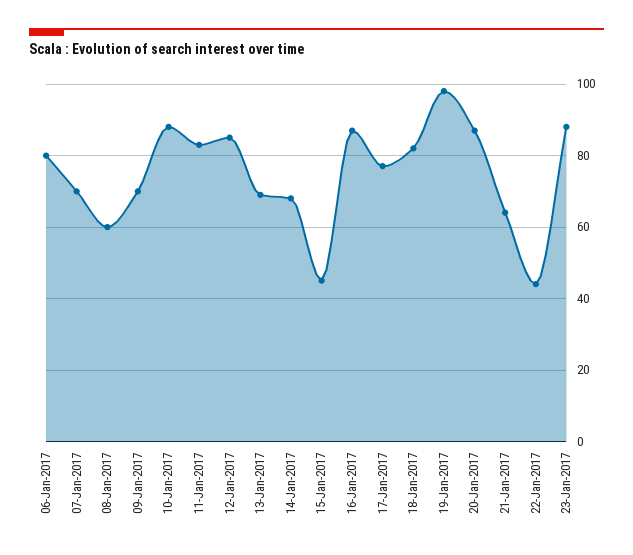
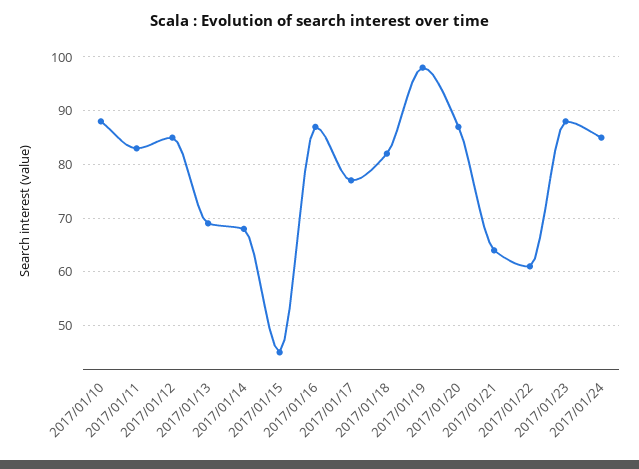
06-Jan-2017: 80 -> none
07-Jan-2017: 70 -> none
08-Jan-2017: 60 -> none
09-Jan-2017: 70 -> none
22-Jan-2017: 45 -> 60
2017/01/24: none -> 85

